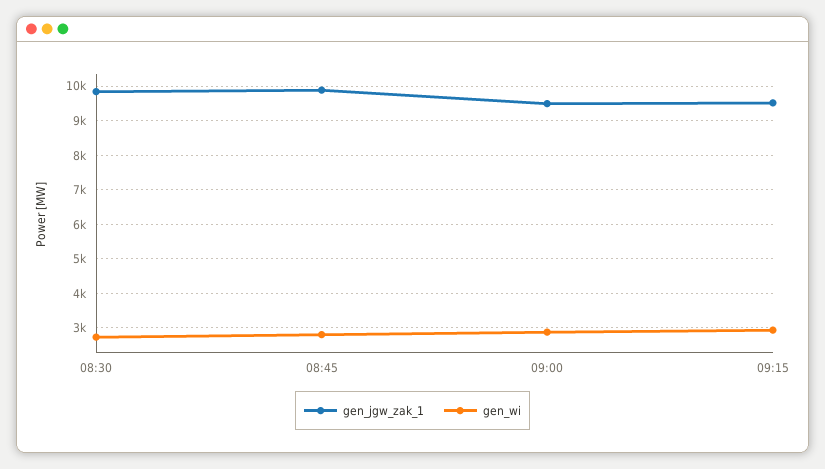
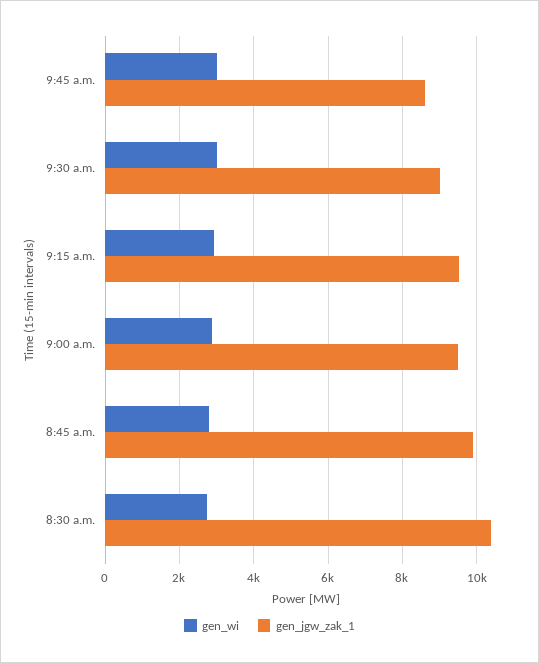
gen_jgw_zak_1, 08:30: 9800 -> 10400
gen_wi, 9:45 a.m.: none -> 3000
gen_jgw_zak_1, 9:45 a.m.: none -> 8600
gen_wi, 9:30 a.m.: none -> 3000
gen_jgw_zak_1, 9:30 a.m.: none -> 9000

